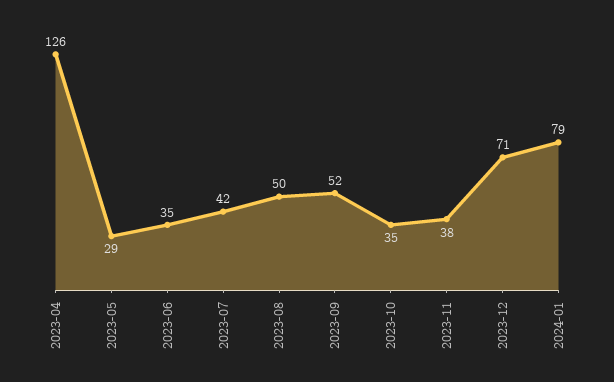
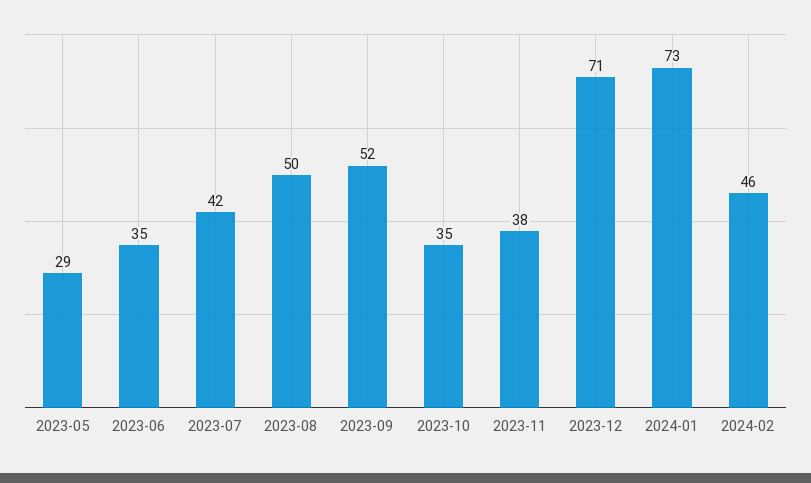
2023-04: 126 -> none
2024-01: 79 -> 73
2024-02: none -> 46

